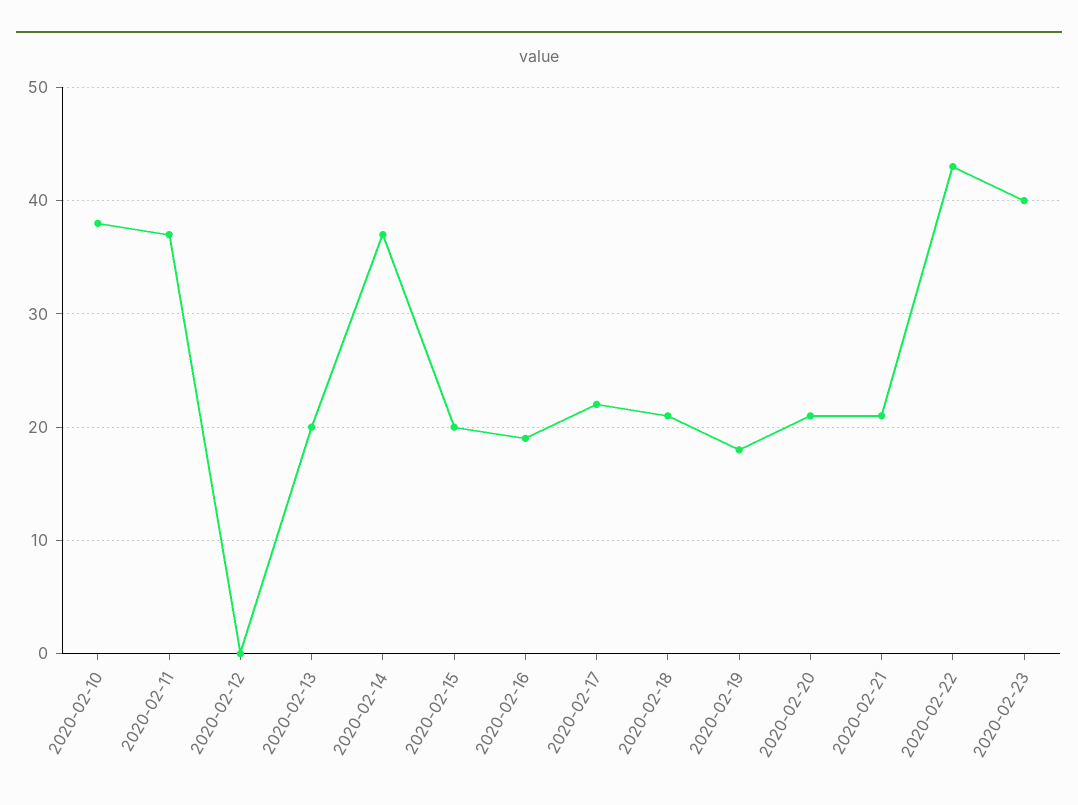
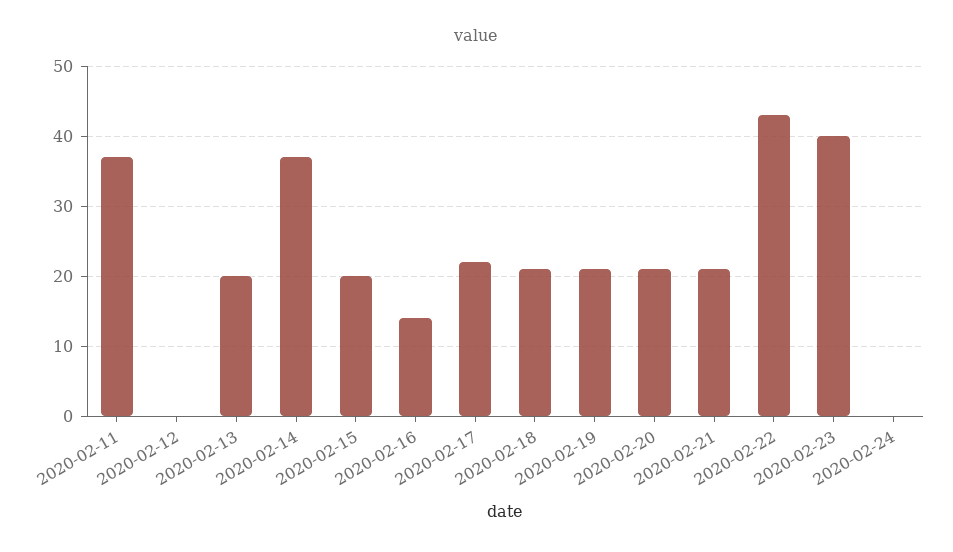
2020-02-10: 38 -> none
2020-02-16: 19 -> 14
2020-02-19: 18 -> 21
2020-02-24: none -> 0

